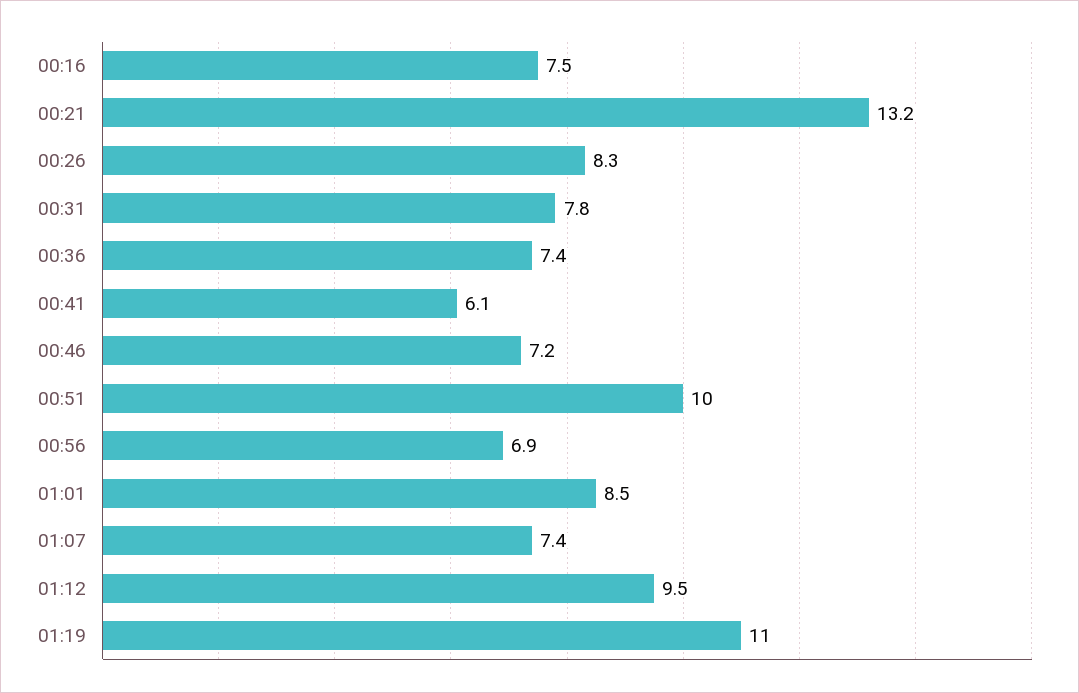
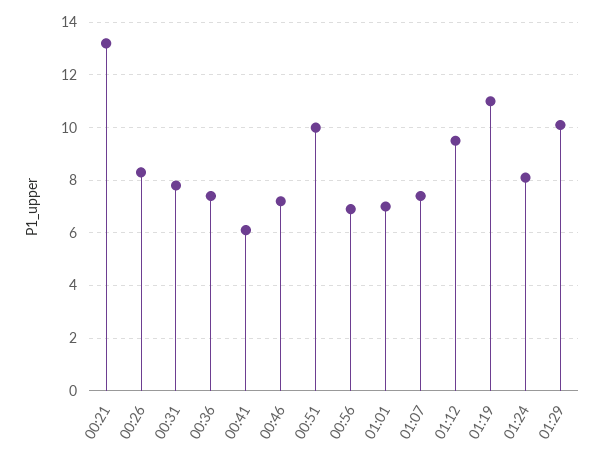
00:16: 7.5 -> none
01:01: 8.5 -> 7
01:24: none -> 8
01:29: none -> 10

